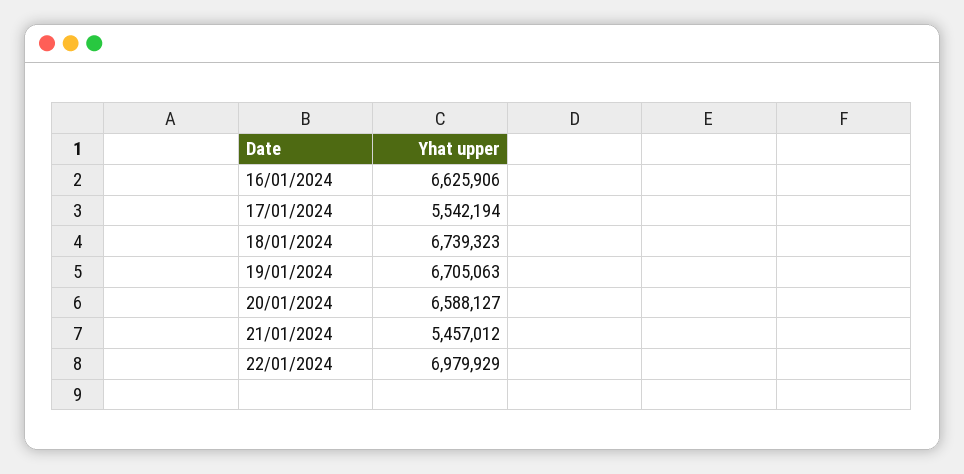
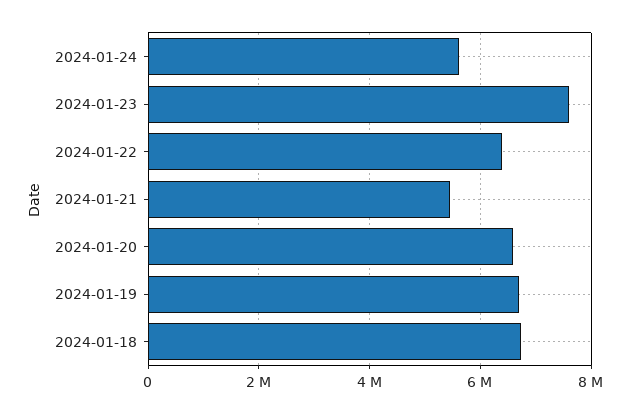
16/01/2024: 6625906 -> none
17/01/2024: 5542194 -> none
22/01/2024: 6979929 -> 6400000
2024-01-24: none -> 5600000
2024-01-23: none -> 7600000

